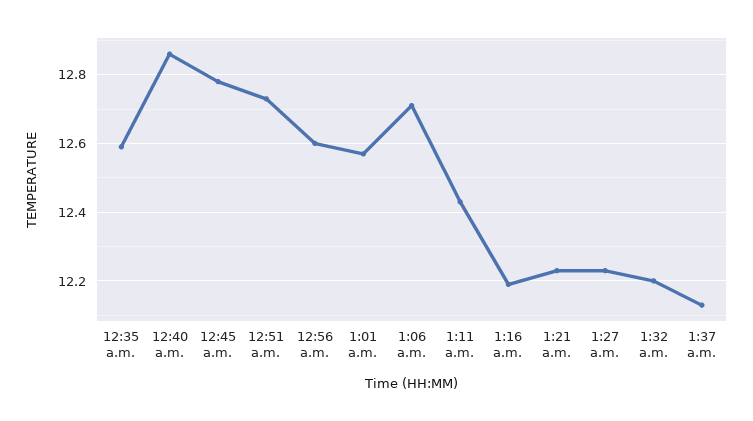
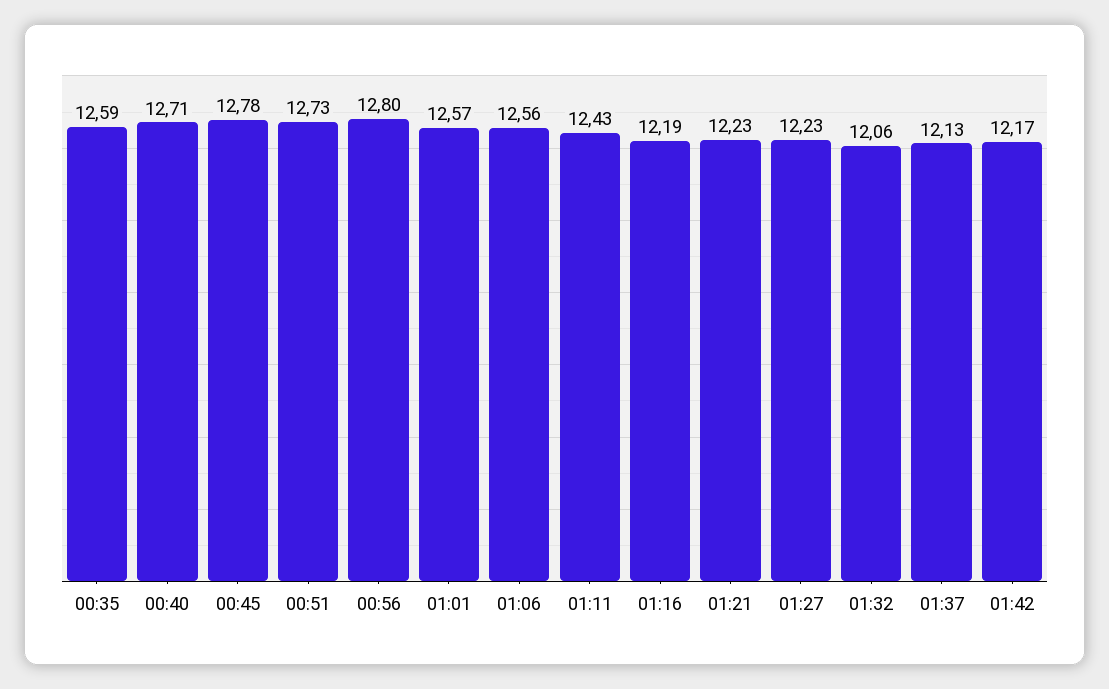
12:40 a.m.: 12.85 -> 12.71
12:56 a.m.: 12.6 -> 12.8
1:06 a.m.: 12.7 -> 12.56
1:32 a.m.: 12.2 -> 12.06
01:42: none -> 12.17

